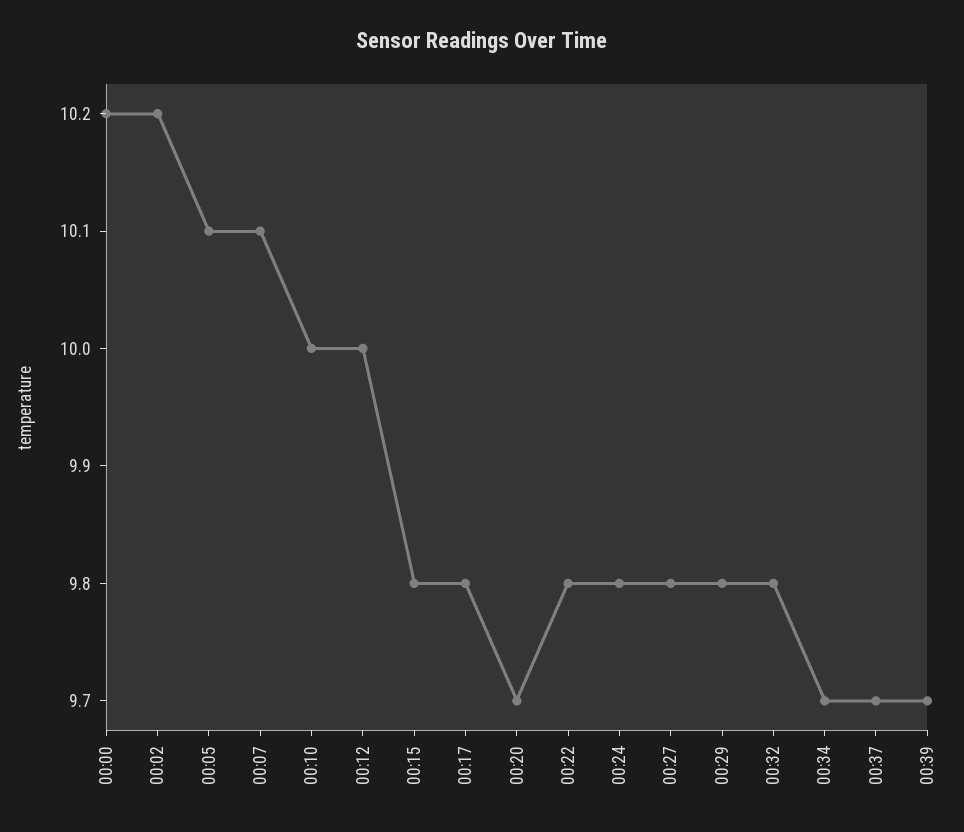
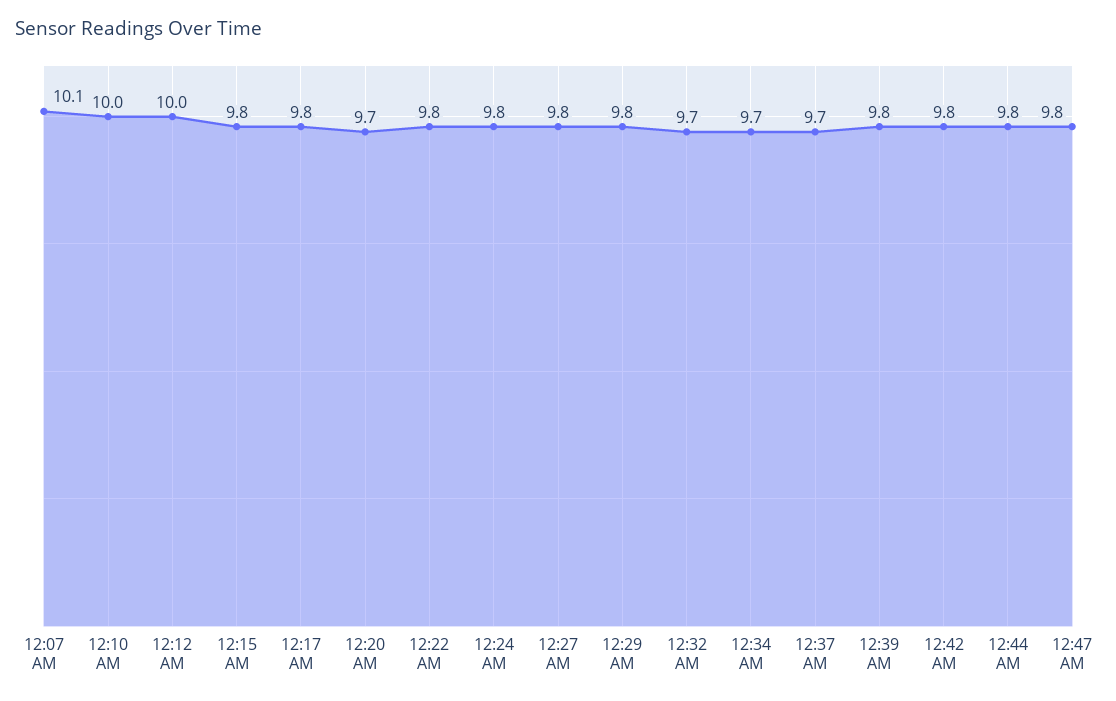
00:00: 10.2 -> none
00:02: 10.2 -> none
00:05: 10.1 -> none
00:32: 9.8 -> 9.7
00:39: 9.7 -> 9.8
12:42 AM: none -> 9.8
12:44 AM: none -> 9.8
12:47 AM: none -> 9.8

